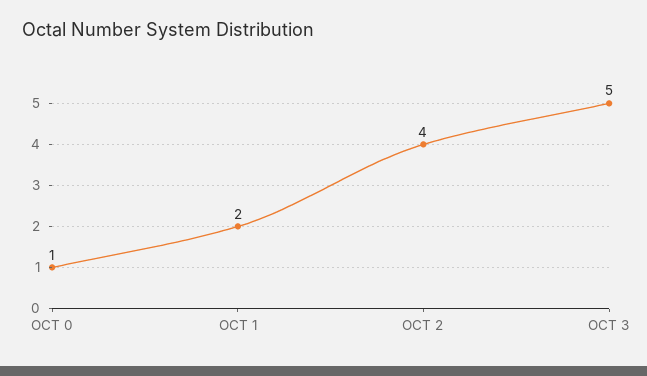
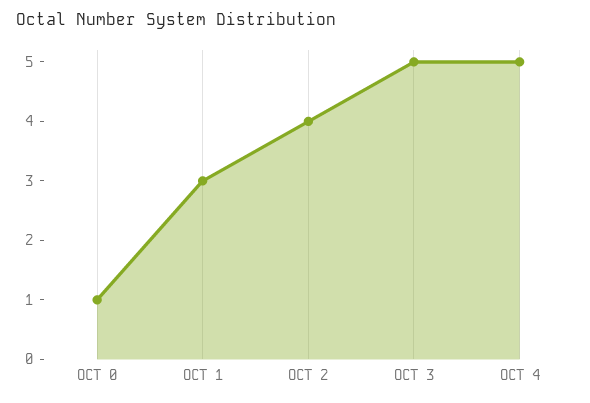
OCT 1: 2 -> 3
OCT 4: none -> 5

